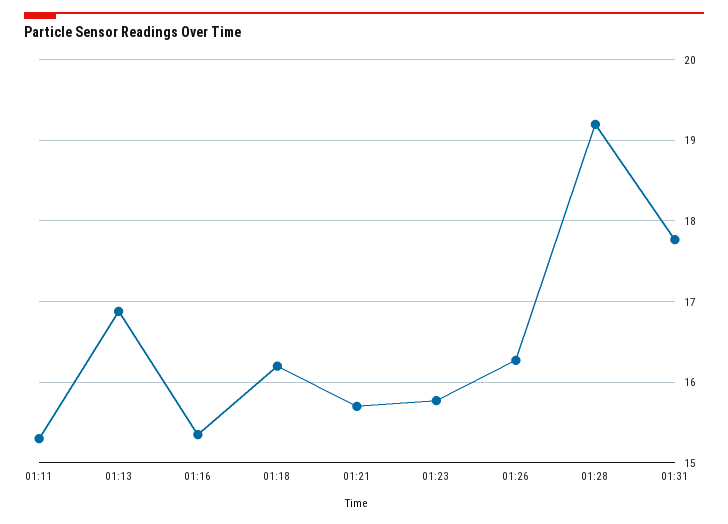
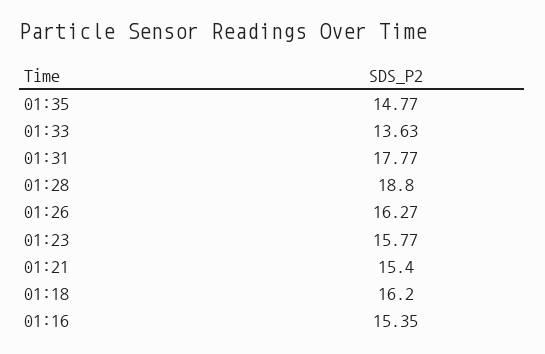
01:11: 15.3 -> none
01:13: 16.9 -> none
01:21: 15.7 -> 15.4
01:28: 19.2 -> 18.8
01:35: none -> 14.77
01:33: none -> 13.63

